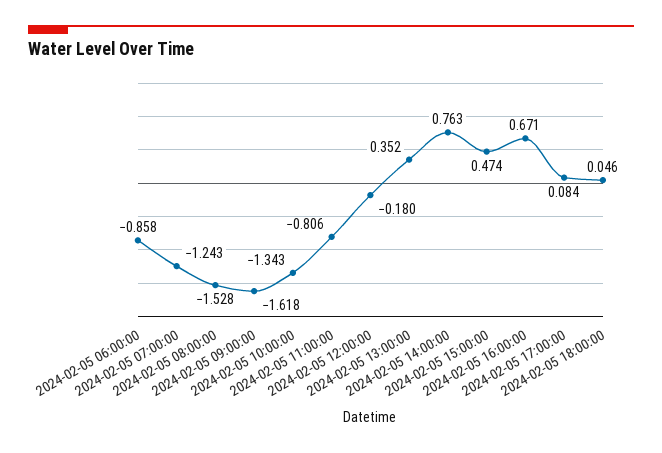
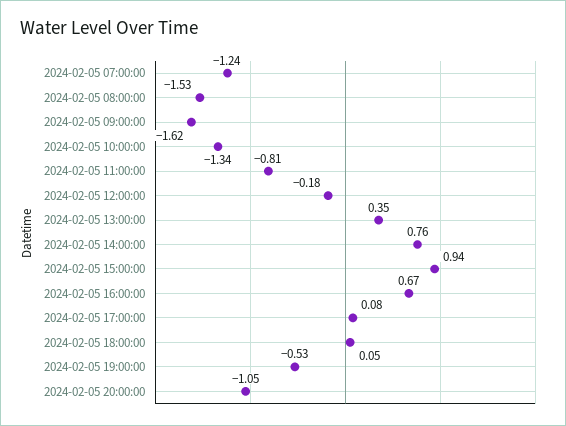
2024-02-05 06:00:00: -0.858 -> none
2024-02-05 15:00:00: 0.474 -> 0.94
2024-02-05 19:00:00: none -> -0.53
2024-02-05 20:00:00: none -> -1.05

